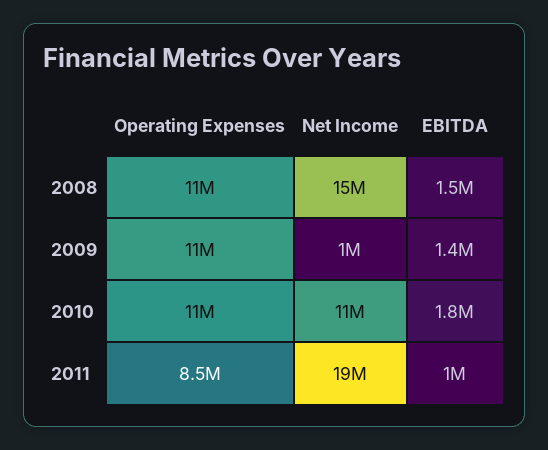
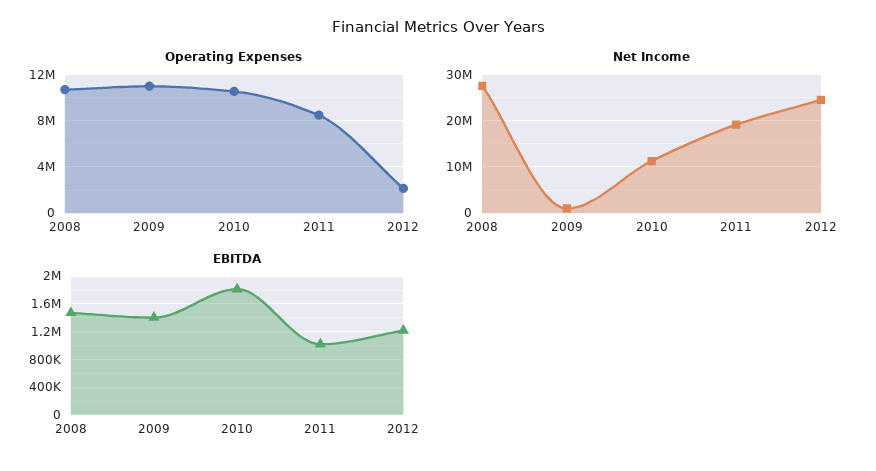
Net Income, 2008: 15000000 -> 28000000
Operating Expenses, 2012: none -> 2000000
Net Income, 2012: none -> 24000000
EBITDA, 2012: none -> 1200000

